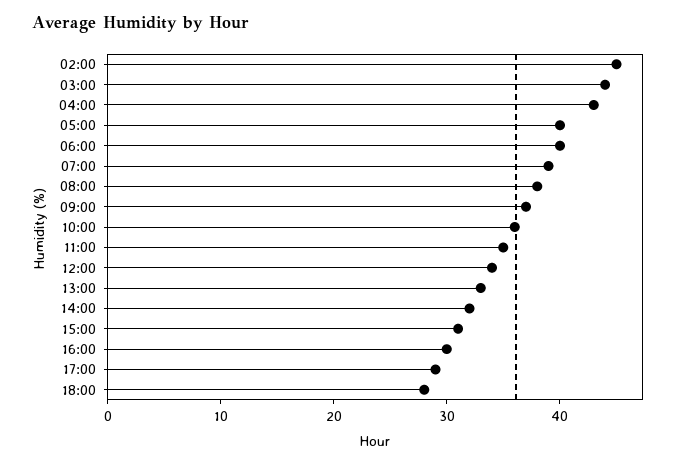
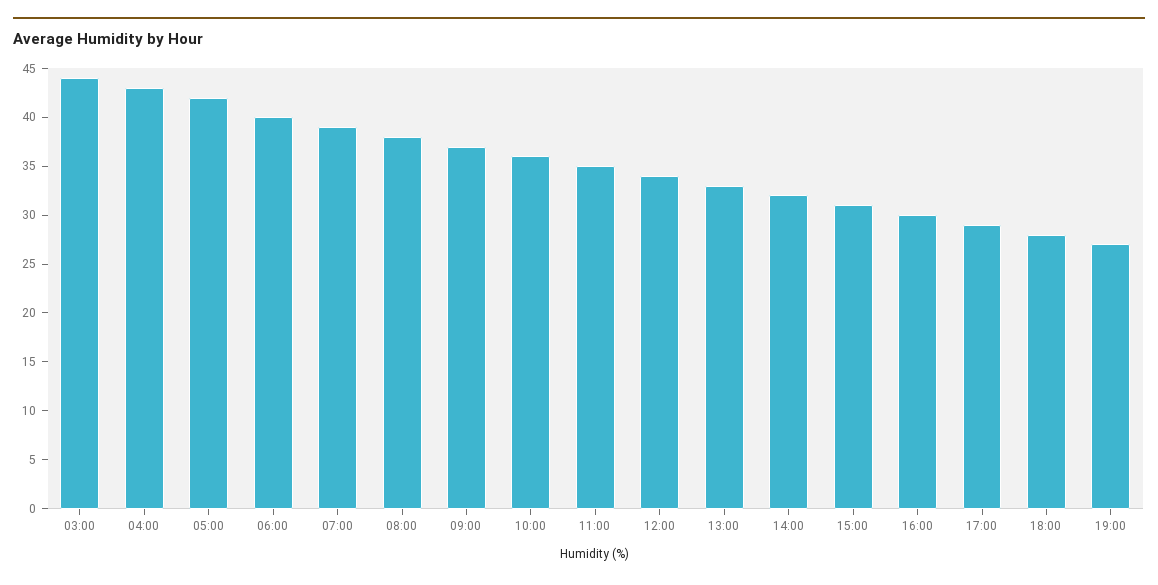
02:00: 45 -> none
05:00: 40 -> 42
19:00: none -> 27

